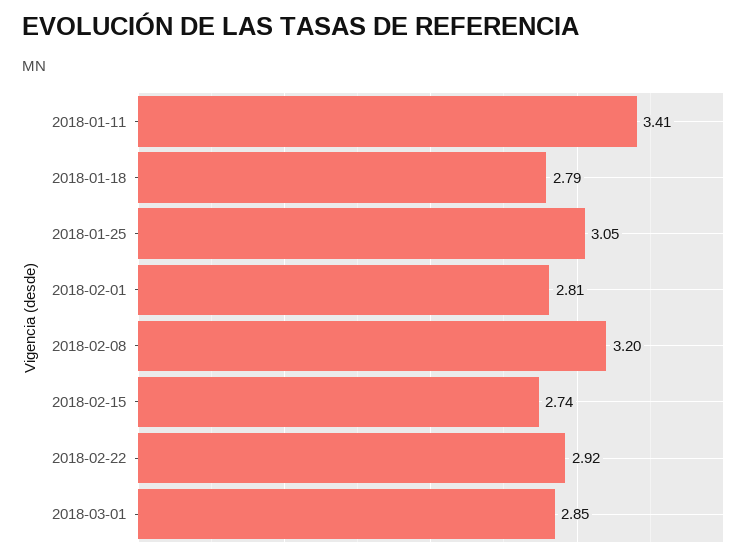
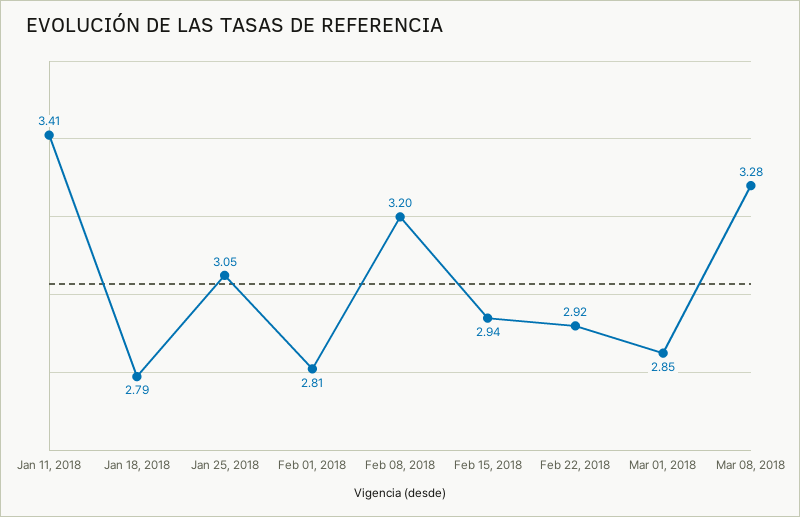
2018-02-15: 2.74 -> 2.94
Mar 08, 2018: none -> 3.28

